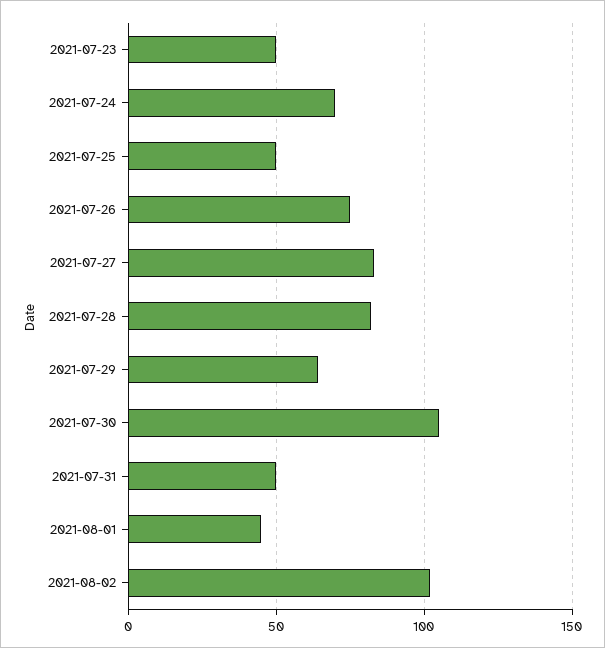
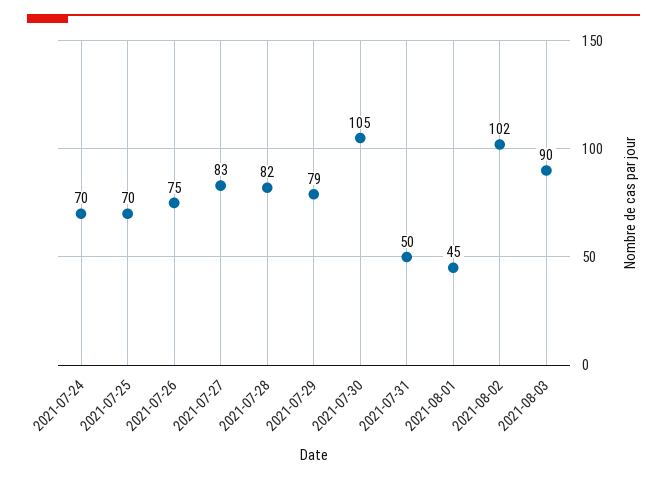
2021-07-23: 50 -> none
2021-07-25: 50 -> 70
2021-07-29: 65 -> 79
2021-08-03: none -> 90

